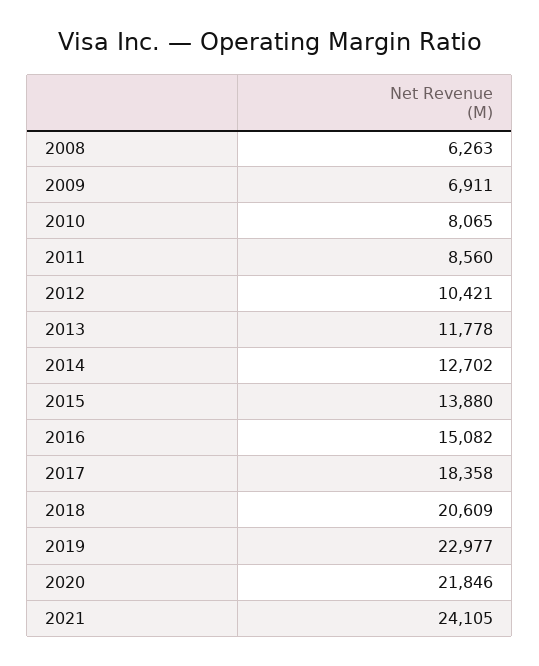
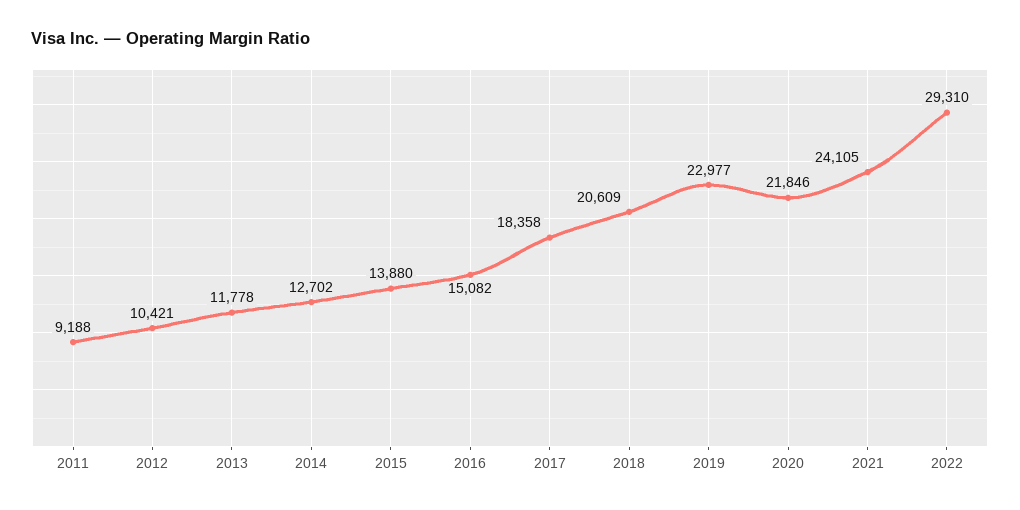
2008: 6263 -> none
2009: 6911 -> none
2010: 8065 -> none
2011: 8560 -> 9188
2022: none -> 29310

